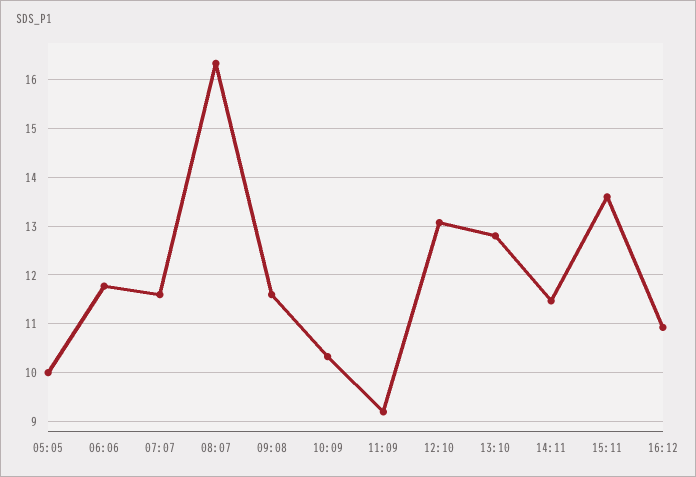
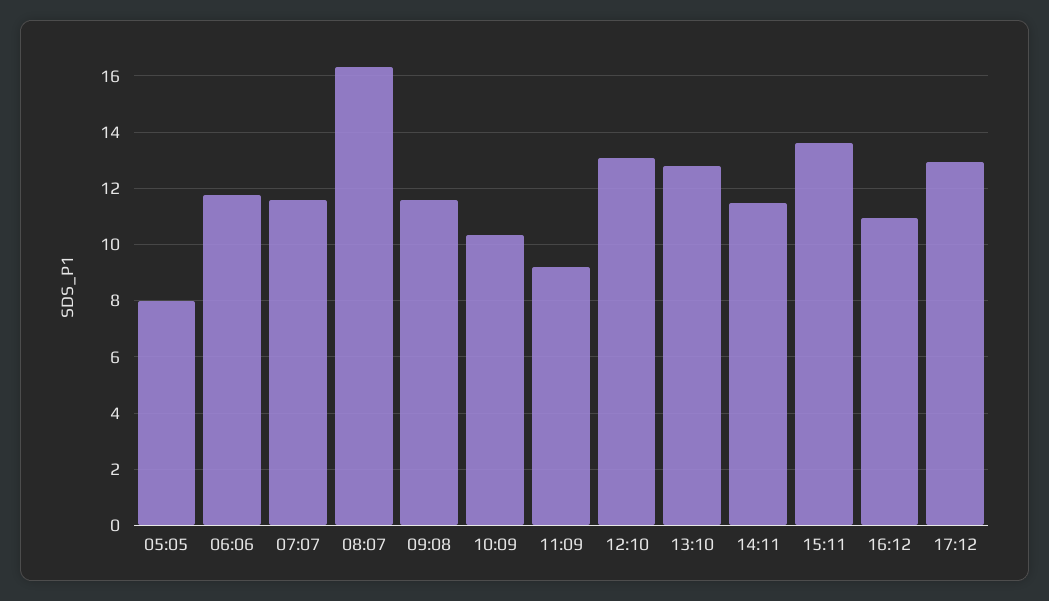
05:05: 10 -> 8
17:12: none -> 13

